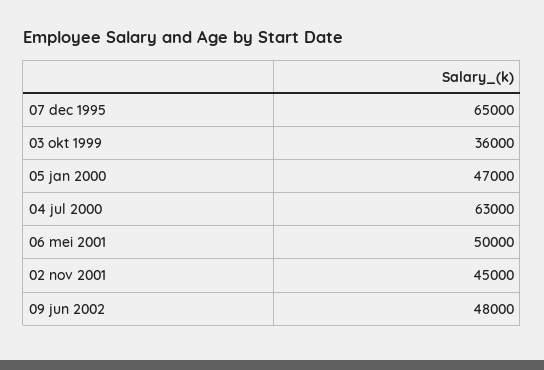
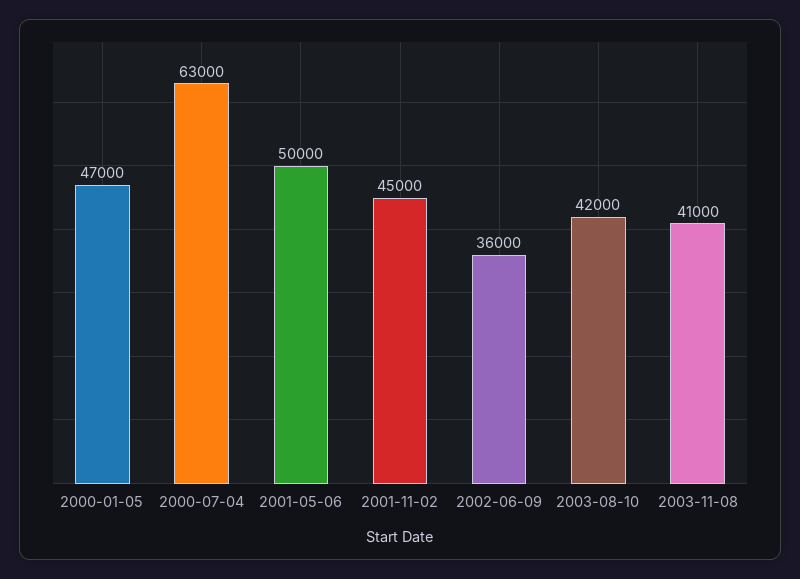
07 dec 1995: 65000 -> none
03 okt 1999: 36000 -> none
09 jun 2002: 48000 -> 36000
2003-08-10: none -> 42000
2003-11-08: none -> 41000

